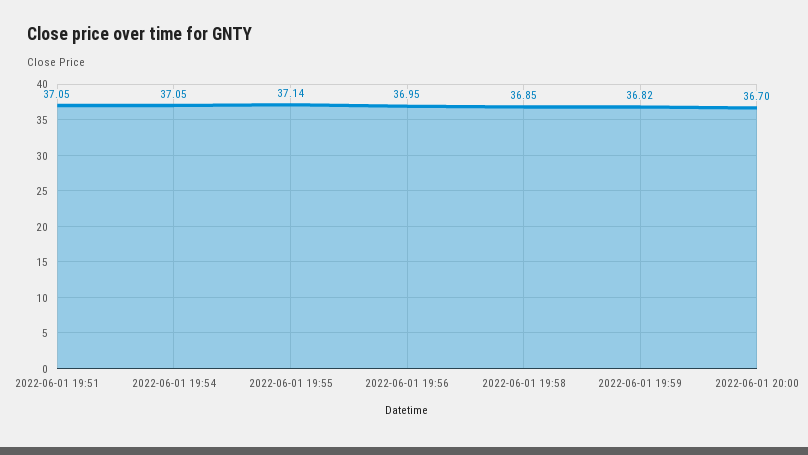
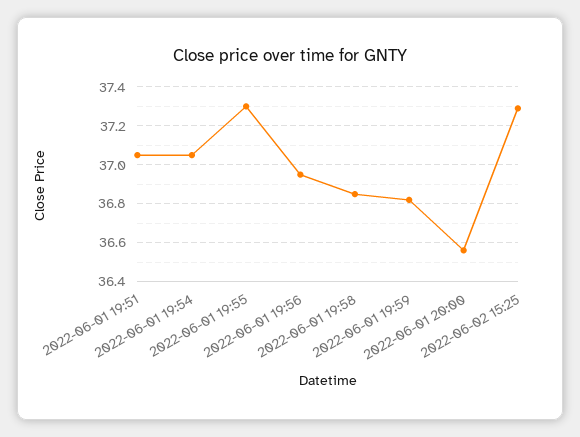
2022-06-01 19:55: 37.14 -> 37.3
2022-06-01 20:00: 36.7 -> 36.55
2022-06-02 15:25: none -> 37.3

